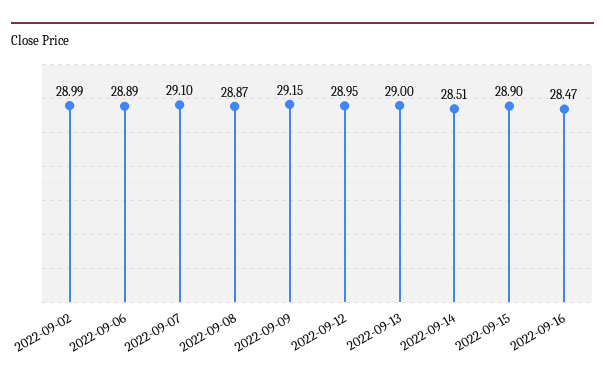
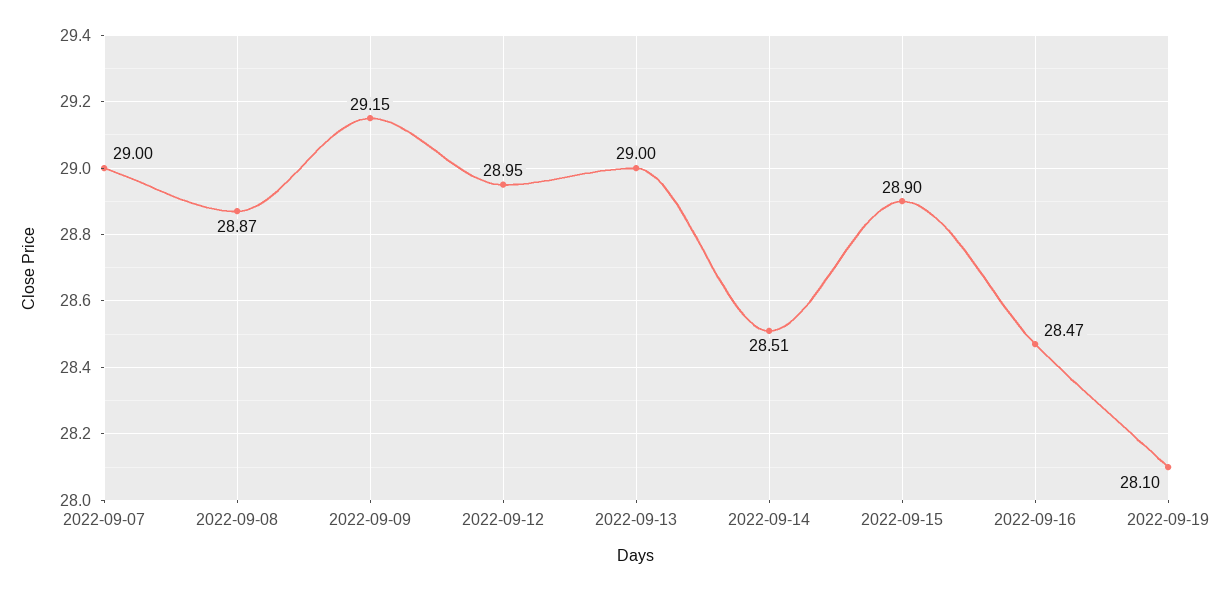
2022-09-02: 28.99 -> none
2022-09-06: 28.89 -> none
2022-09-07: 29.1 -> 29
2022-09-19: none -> 28.1

